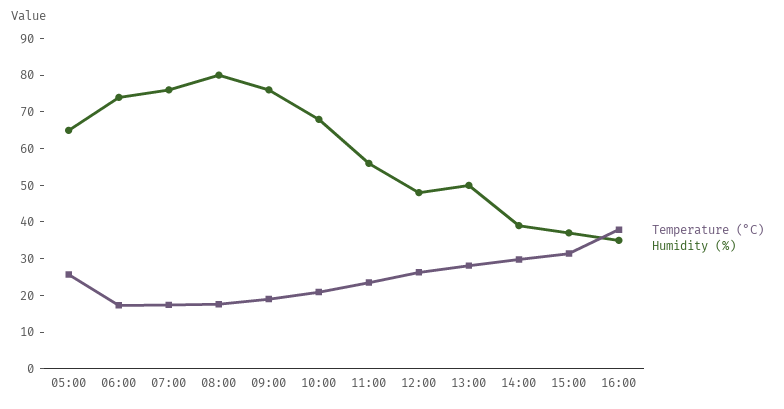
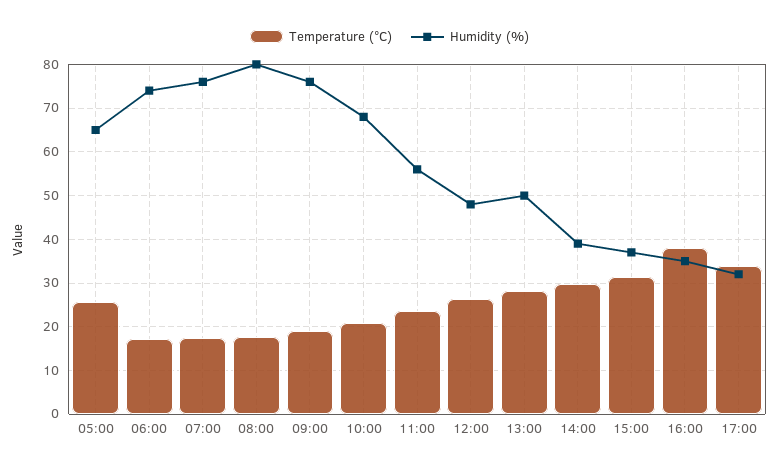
Temperature (°C), 17:00: none -> 34
Humidity (%), 17:00: none -> 32

